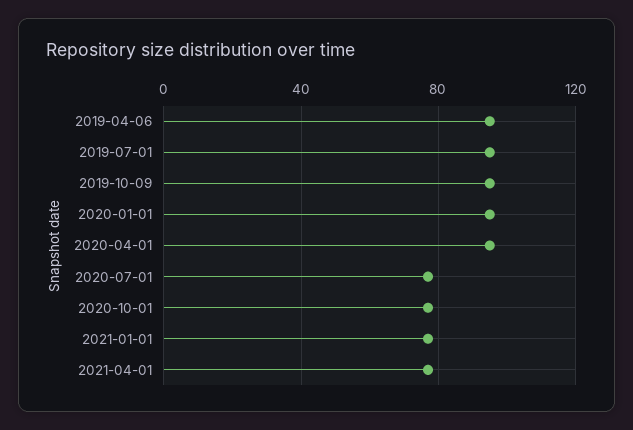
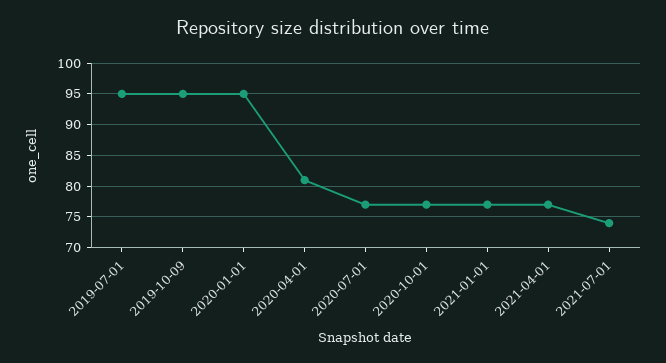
2019-04-06: 95 -> none
2020-04-01: 95 -> 81
2021-07-01: none -> 74

